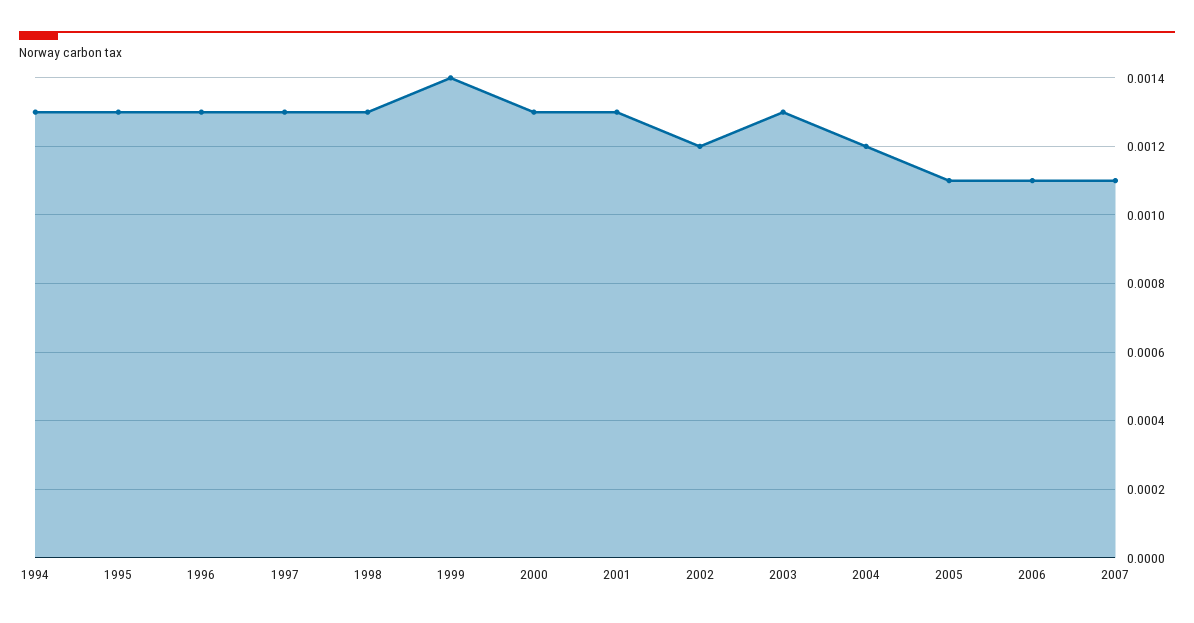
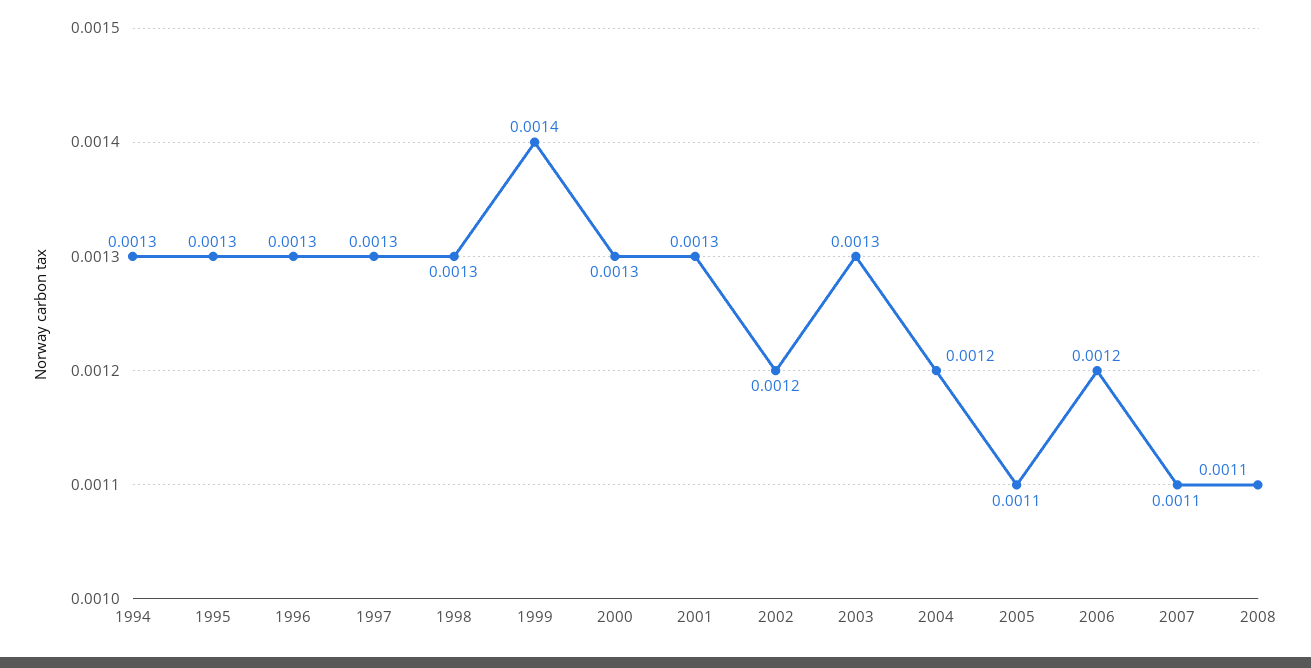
2006: 0.0011 -> 0.0012
2008: none -> 0.0011

